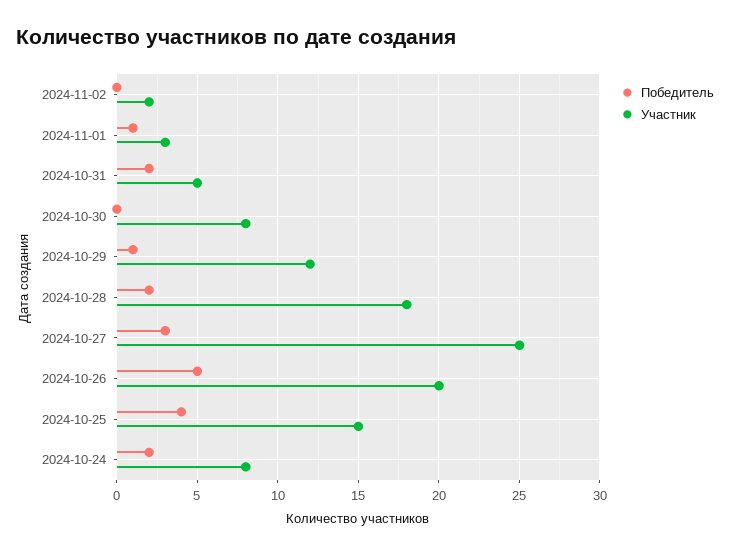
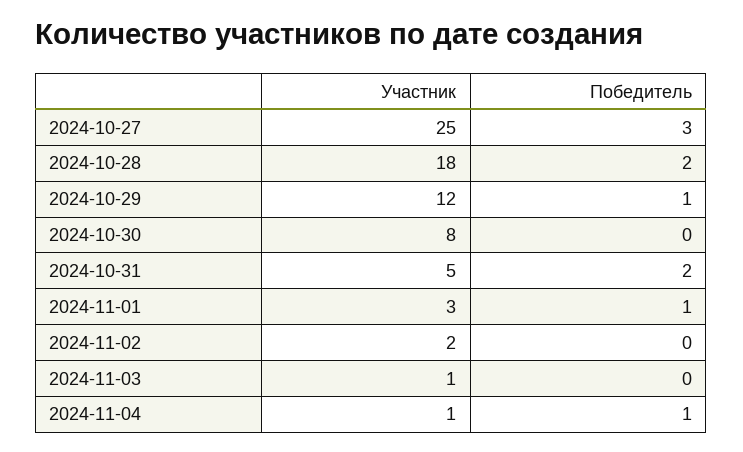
Победитель, 2024-10-26: 5 -> none
Участник, 2024-10-26: 20 -> none
Победитель, 2024-10-25: 4 -> none
Участник, 2024-10-25: 15 -> none
Победитель, 2024-10-24: 2 -> none
Участник, 2024-10-24: 8 -> none
Участник, 2024-11-03: none -> 1
Победитель, 2024-11-03: none -> 0
Участник, 2024-11-04: none -> 1
Победитель, 2024-11-04: none -> 1

